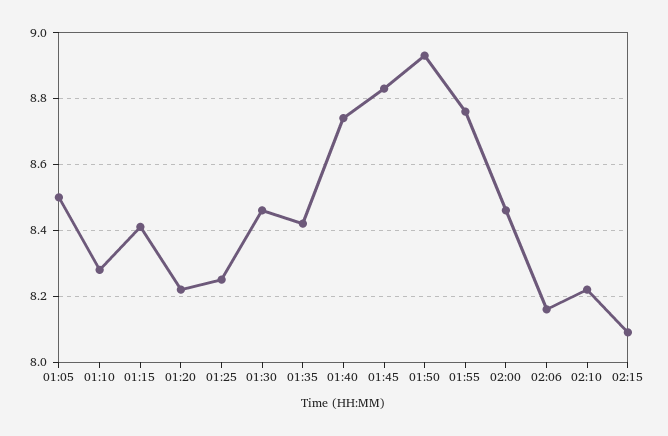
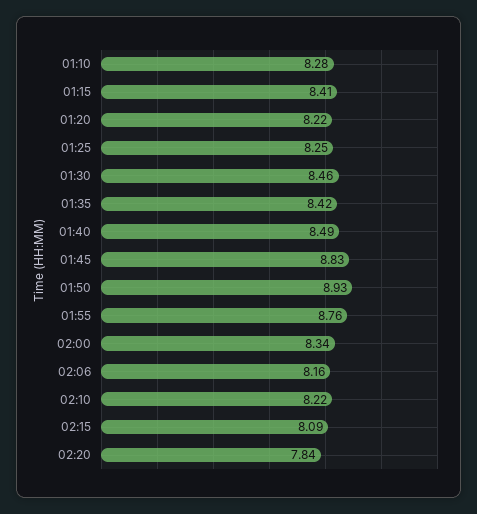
01:05: 8.5 -> none
01:40: 8.75 -> 8.49
02:00: 8.45 -> 8.34
02:20: none -> 7.84

